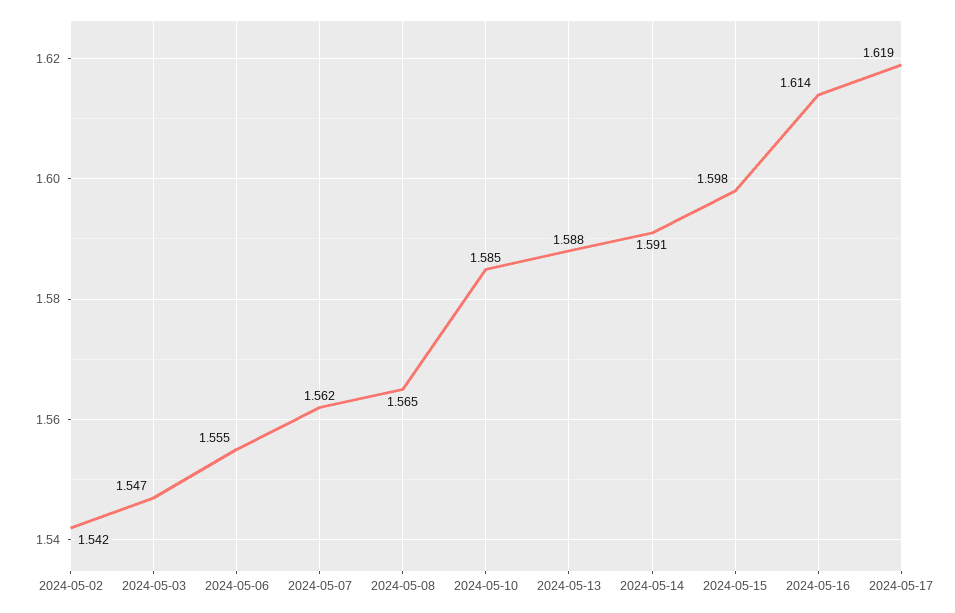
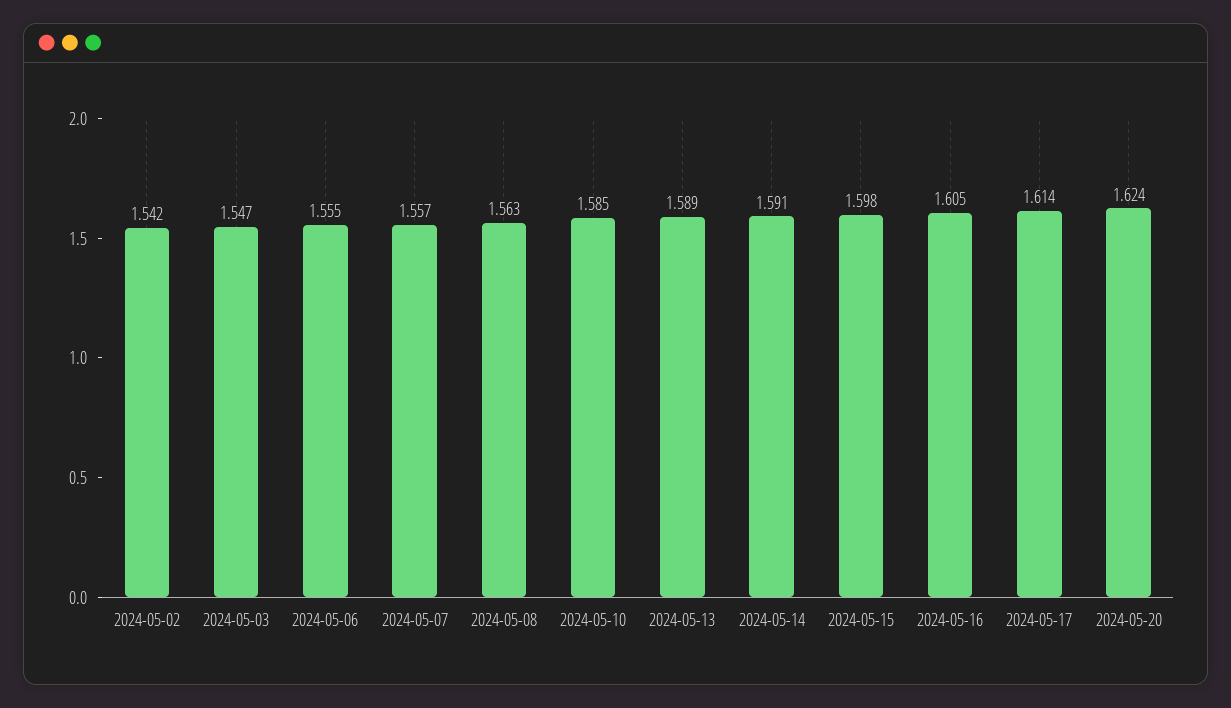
2024-05-07: 1.562 -> 1.557
2024-05-08: 1.565 -> 1.563
2024-05-13: 1.588 -> 1.589
2024-05-16: 1.614 -> 1.605
2024-05-17: 1.619 -> 1.614
2024-05-20: none -> 1.624

